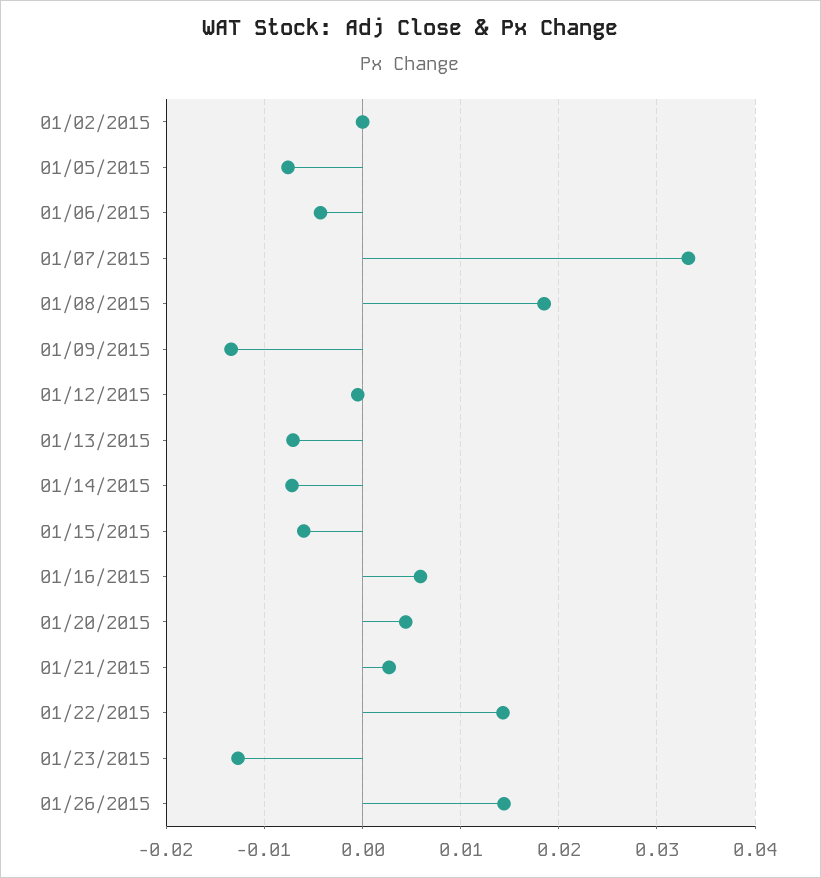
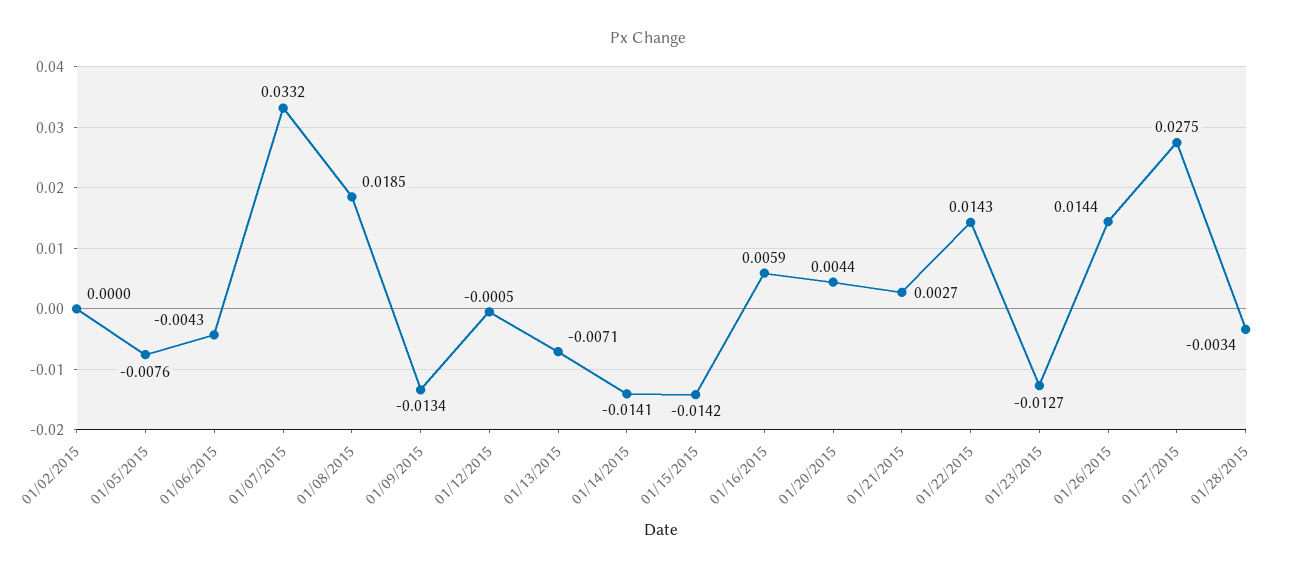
01/14/2015: -0.007 -> -0.0141
01/15/2015: -0.006 -> -0.0142
01/27/2015: none -> 0.0275
01/28/2015: none -> -0.0034

